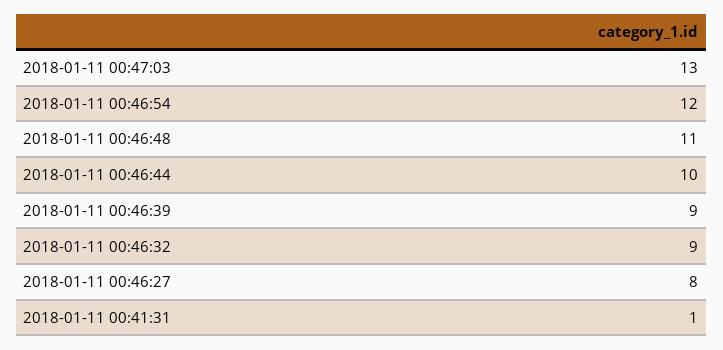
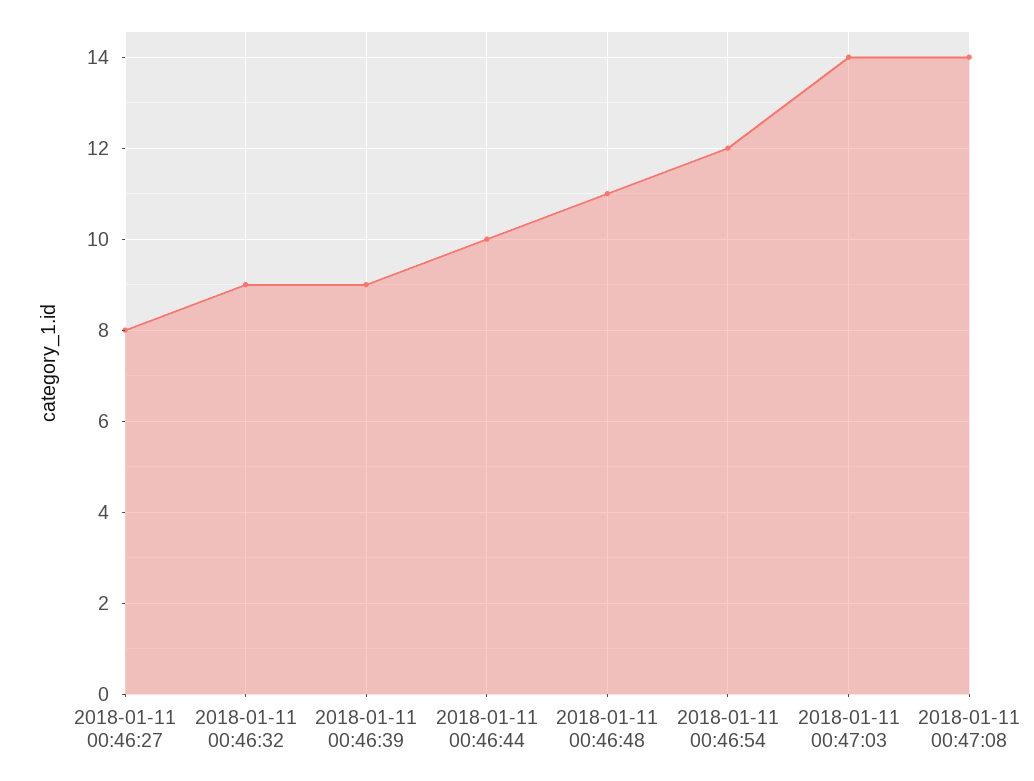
2018-01-11 00:47:03: 13 -> 14
2018-01-11 00:41:31: 1 -> none
2018-01-11 00:47:08: none -> 14

